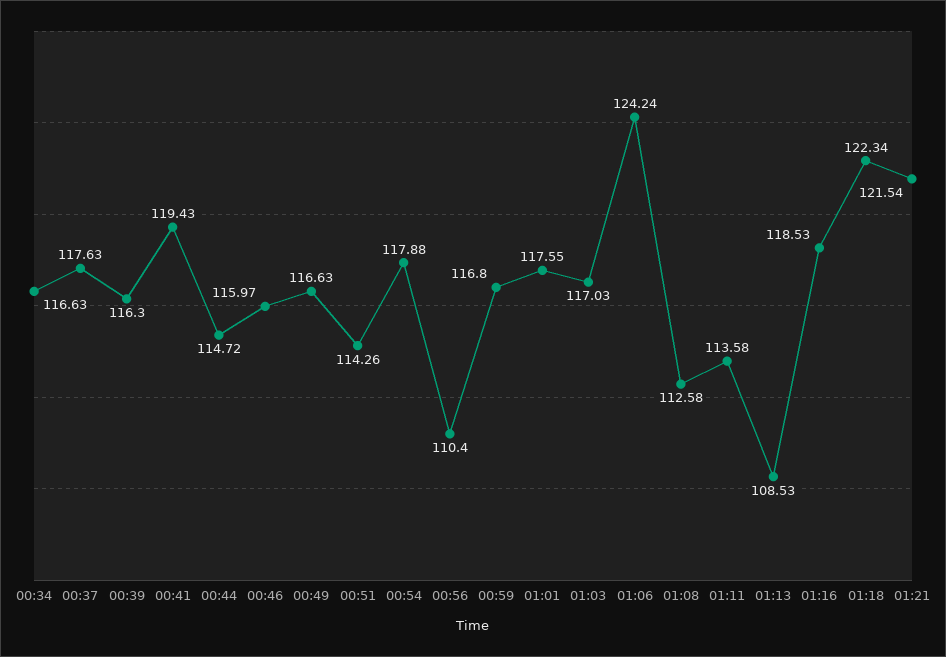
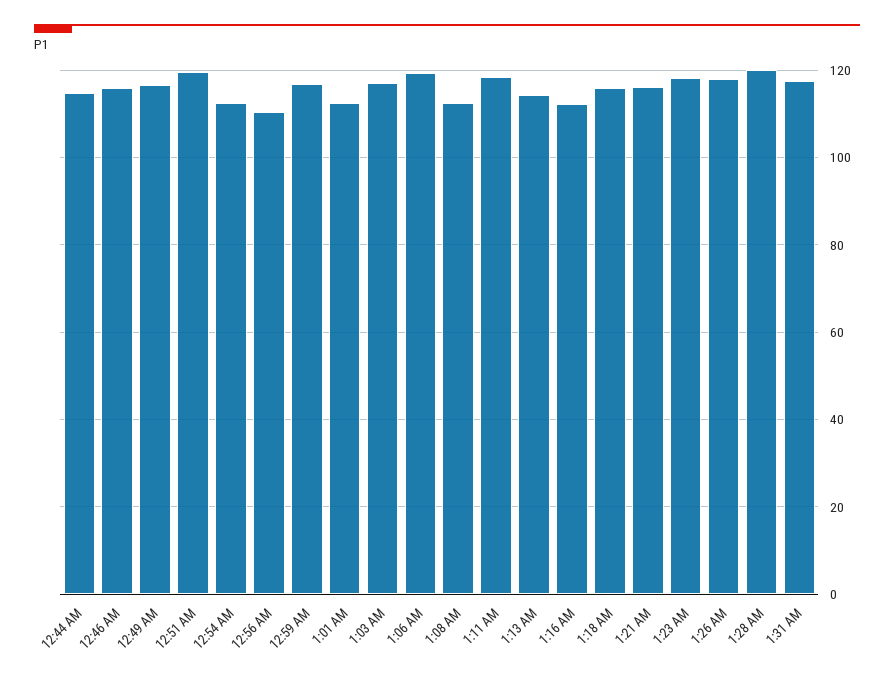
00:34: 116.63 -> none
00:37: 117.63 -> none
00:39: 116.3 -> none
00:41: 119.43 -> none
00:51: 114.26 -> 120
00:54: 117.88 -> 112
01:01: 117.55 -> 112
01:06: 124.24 -> 120
01:11: 113.58 -> 118
01:13: 108.53 -> 114
01:16: 118.53 -> 112
01:18: 122.34 -> 116
01:21: 121.54 -> 116
1:23 AM: none -> 118
1:26 AM: none -> 118
1:28 AM: none -> 120
1:31 AM: none -> 118

